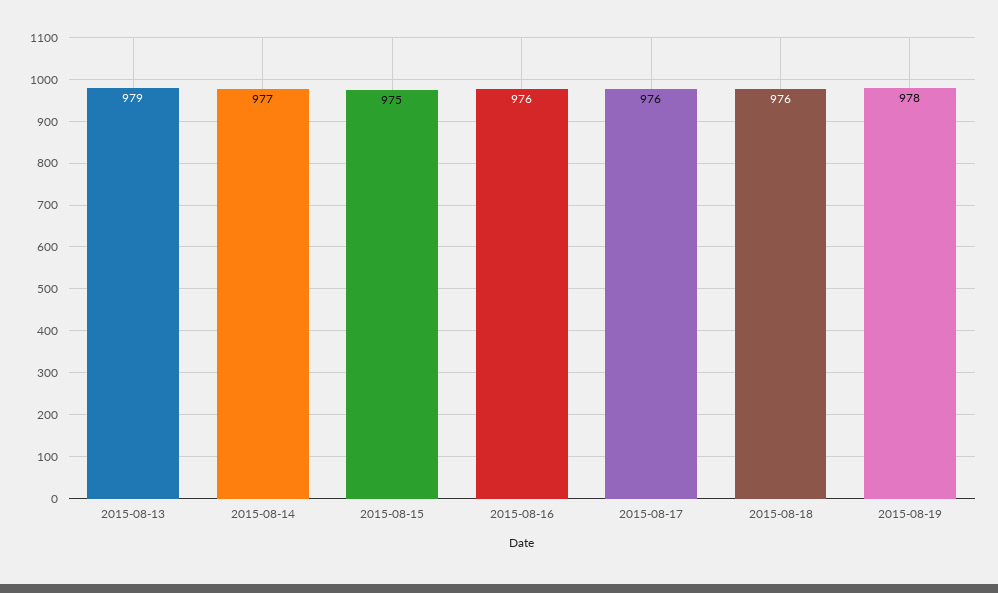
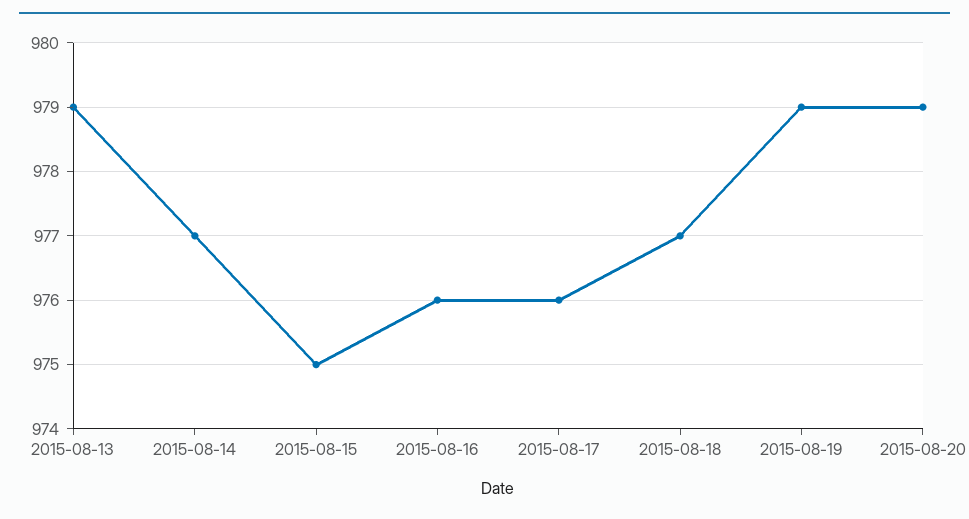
2015-08-18: 976 -> 977
2015-08-19: 978 -> 979
2015-08-20: none -> 979

